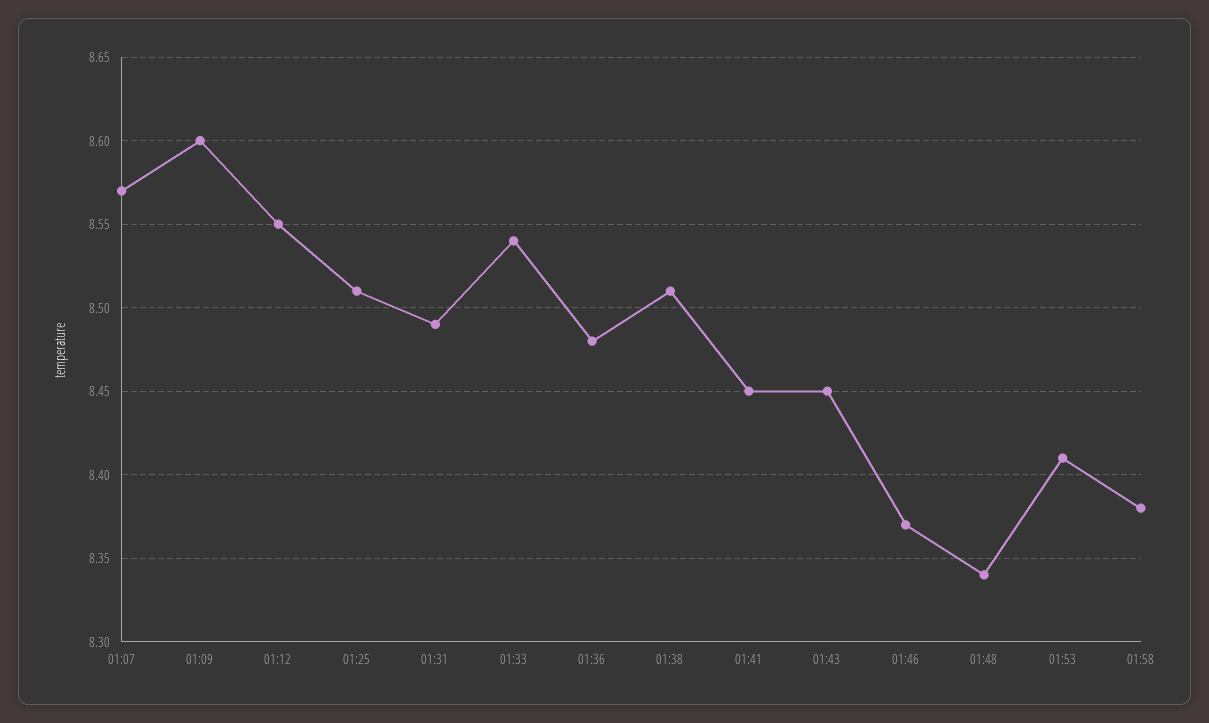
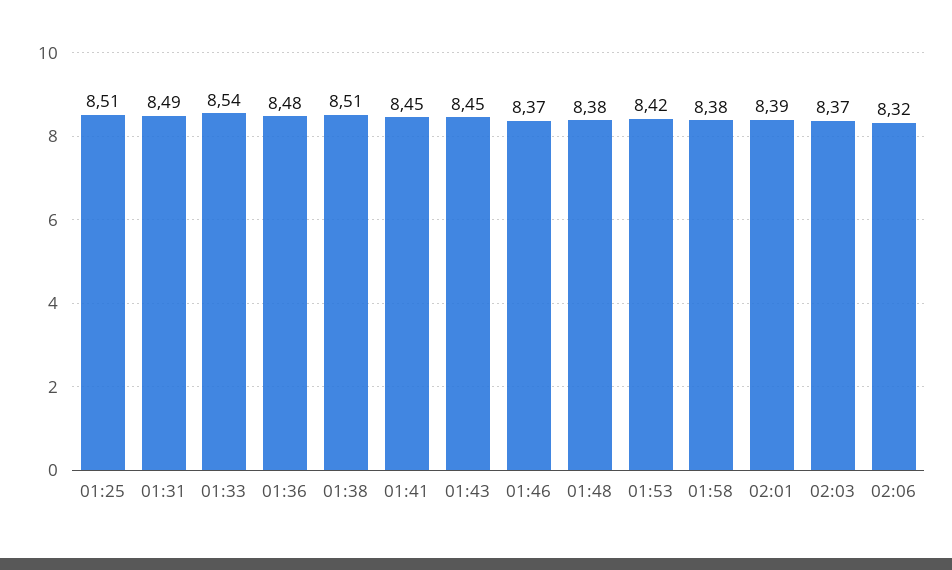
01:07: 8.57 -> none
01:09: 8.6 -> none
01:12: 8.55 -> none
01:48: 8.34 -> 8.38
01:53: 8.41 -> 8.42
02:01: none -> 8.39
02:03: none -> 8.37
02:06: none -> 8.32

